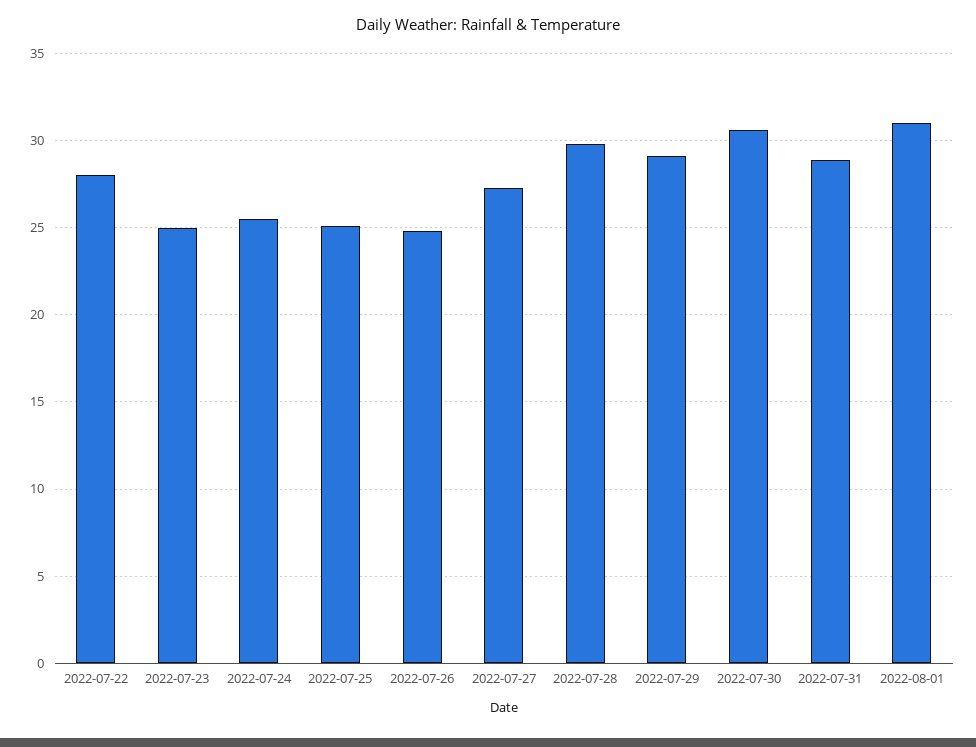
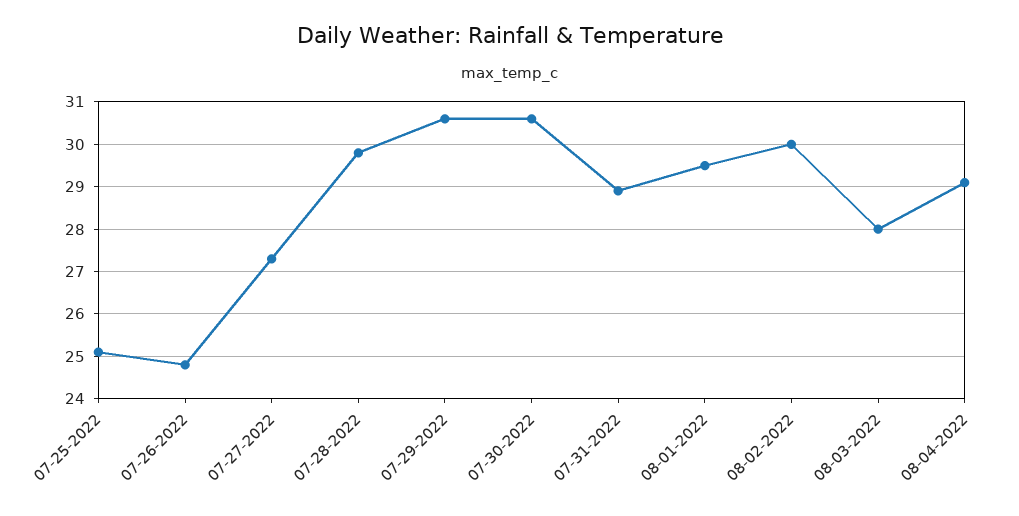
2022-07-22: 28 -> none
2022-07-23: 25 -> none
2022-07-24: 25.5 -> none
2022-07-29: 29 -> 30.5
2022-08-01: 31 -> 29.5
08-02-2022: none -> 30
08-03-2022: none -> 28
08-04-2022: none -> 29

